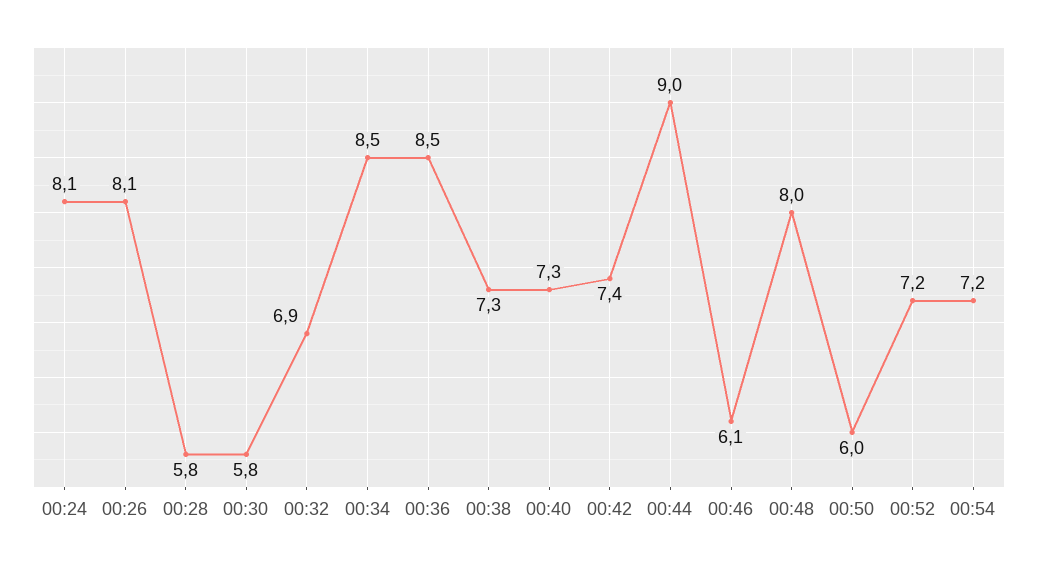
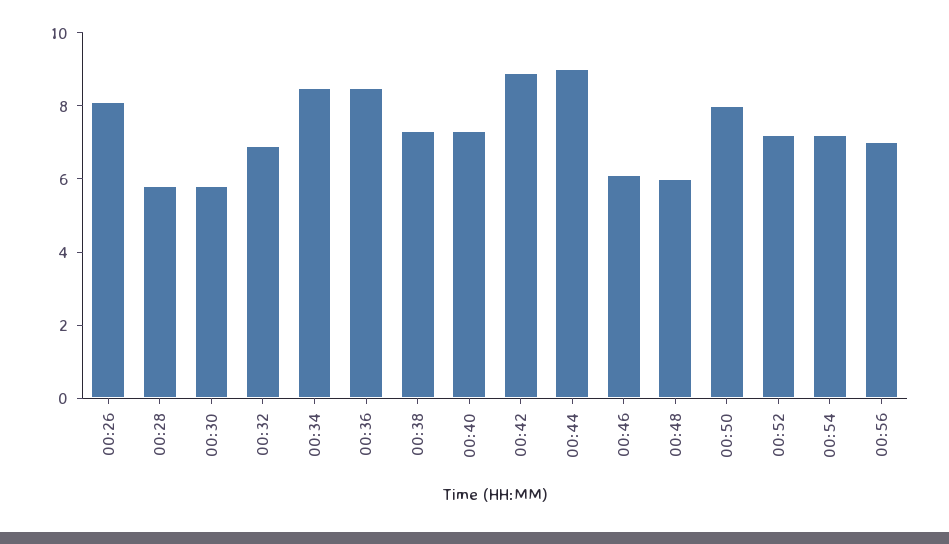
00:24: 8.1 -> none
00:42: 7.4 -> 9
00:48: 8 -> 6
00:50: 6 -> 8
00:56: none -> 7

